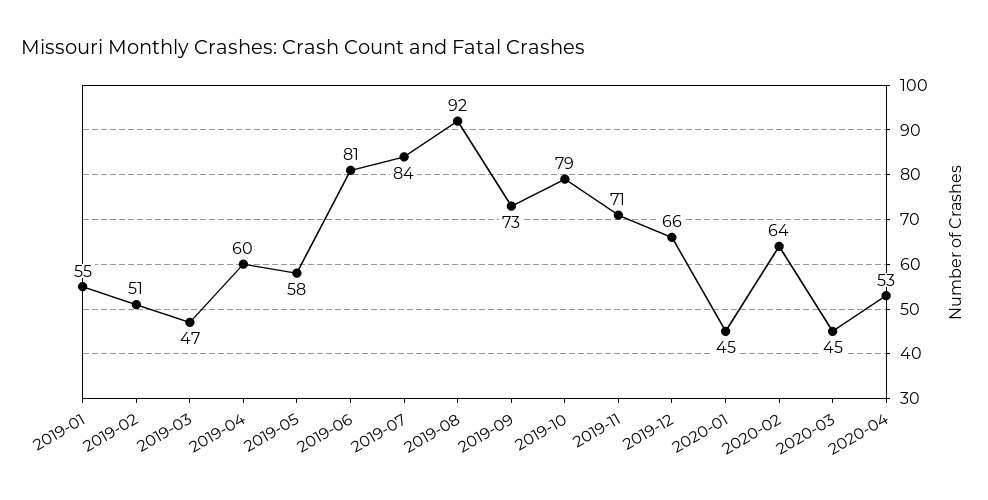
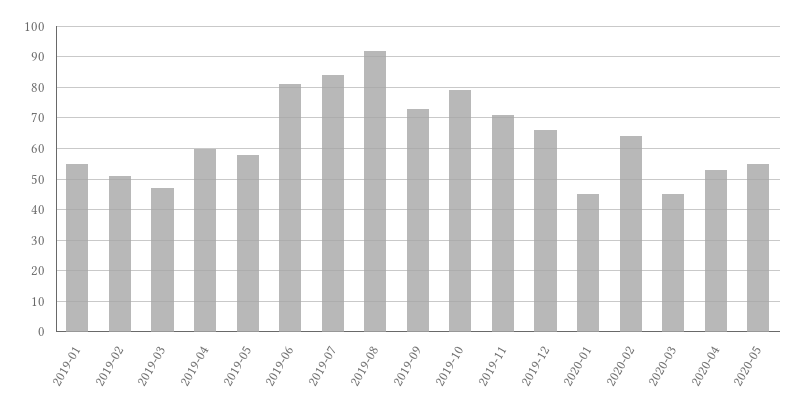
2020-05: none -> 55

